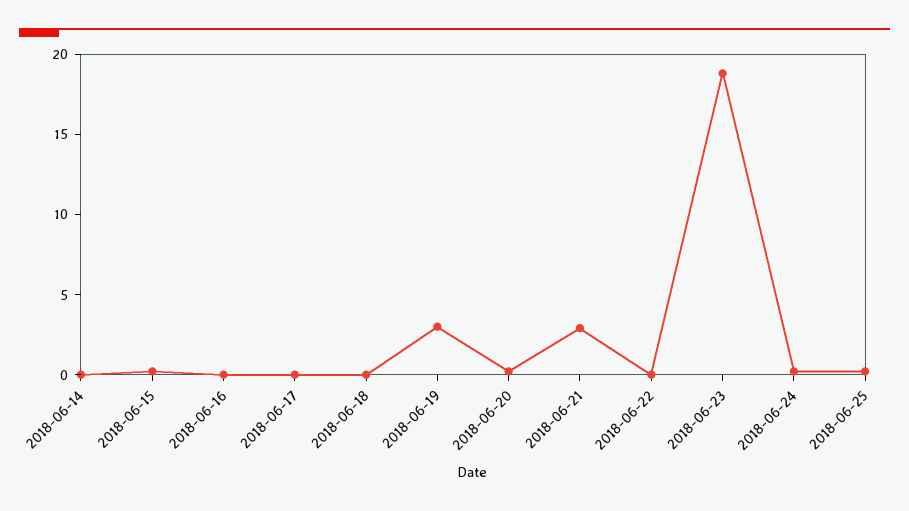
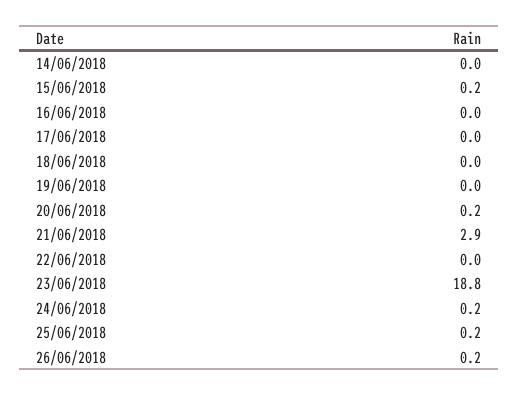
2018-06-19: 3 -> 0
26/06/2018: none -> 0.2

